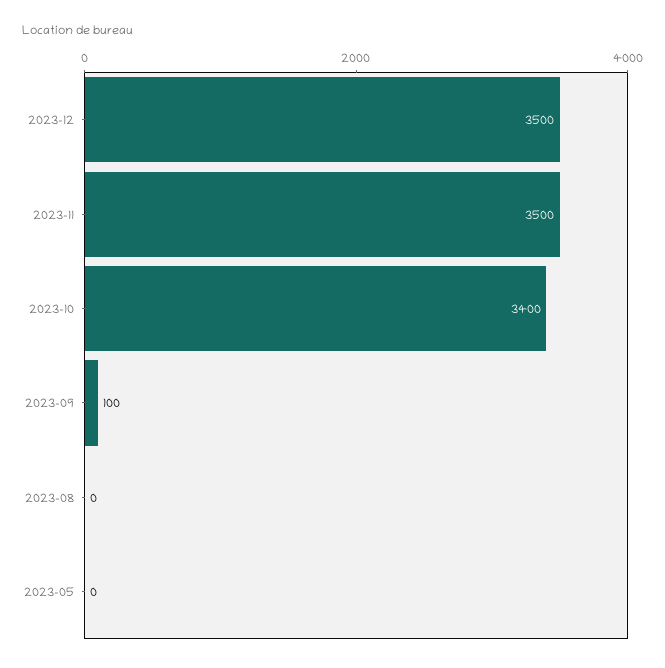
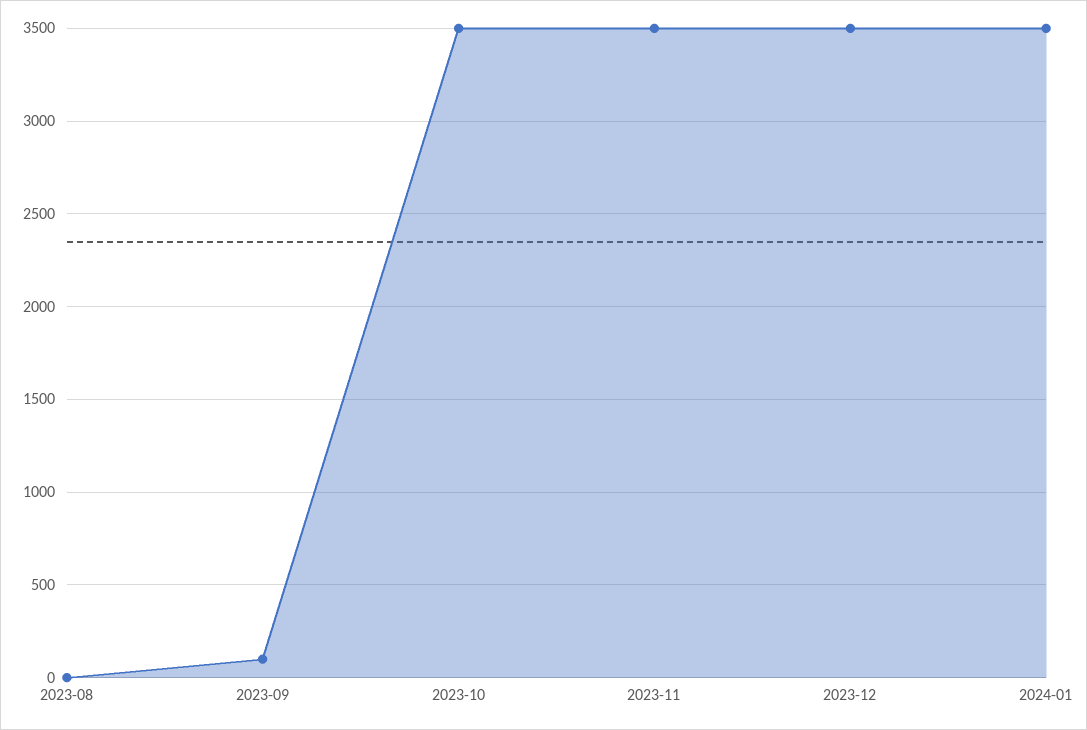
2023-10: 3400 -> 3500
2023-05: 0 -> none
2024-01: none -> 3500

